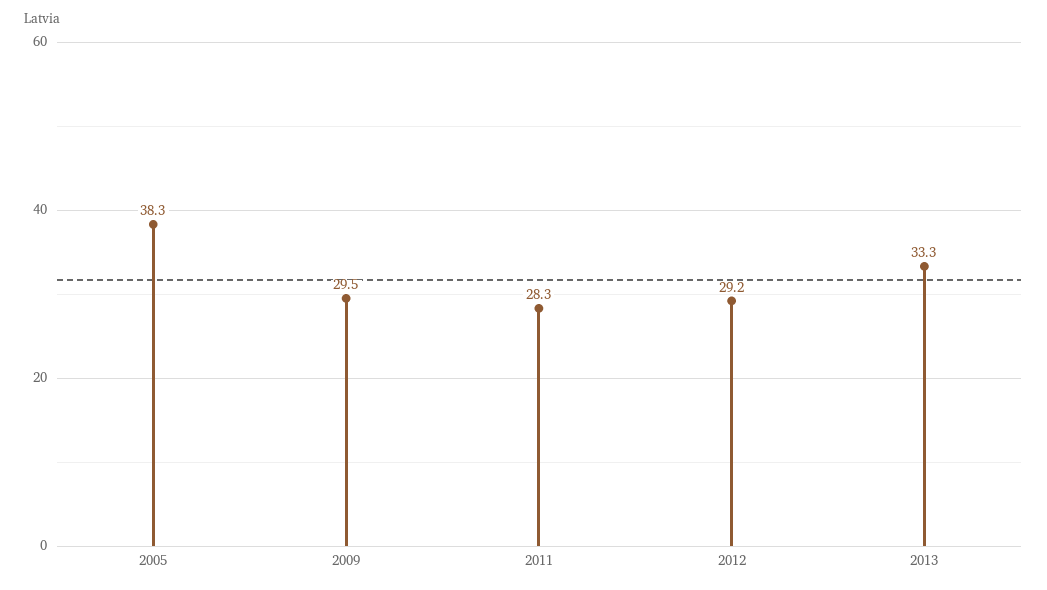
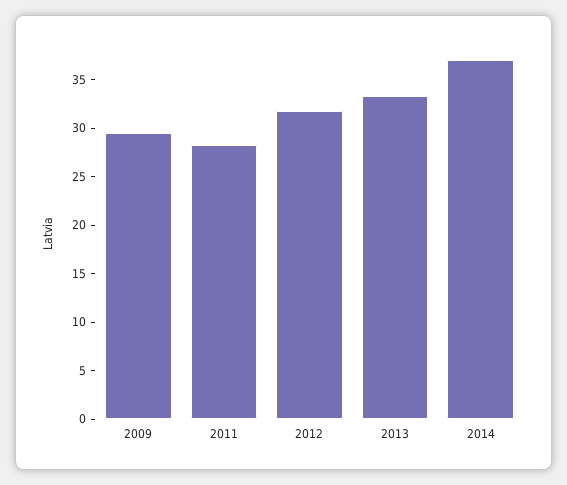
2005: 38.3 -> none
2012: 29.2 -> 32
2014: none -> 37

